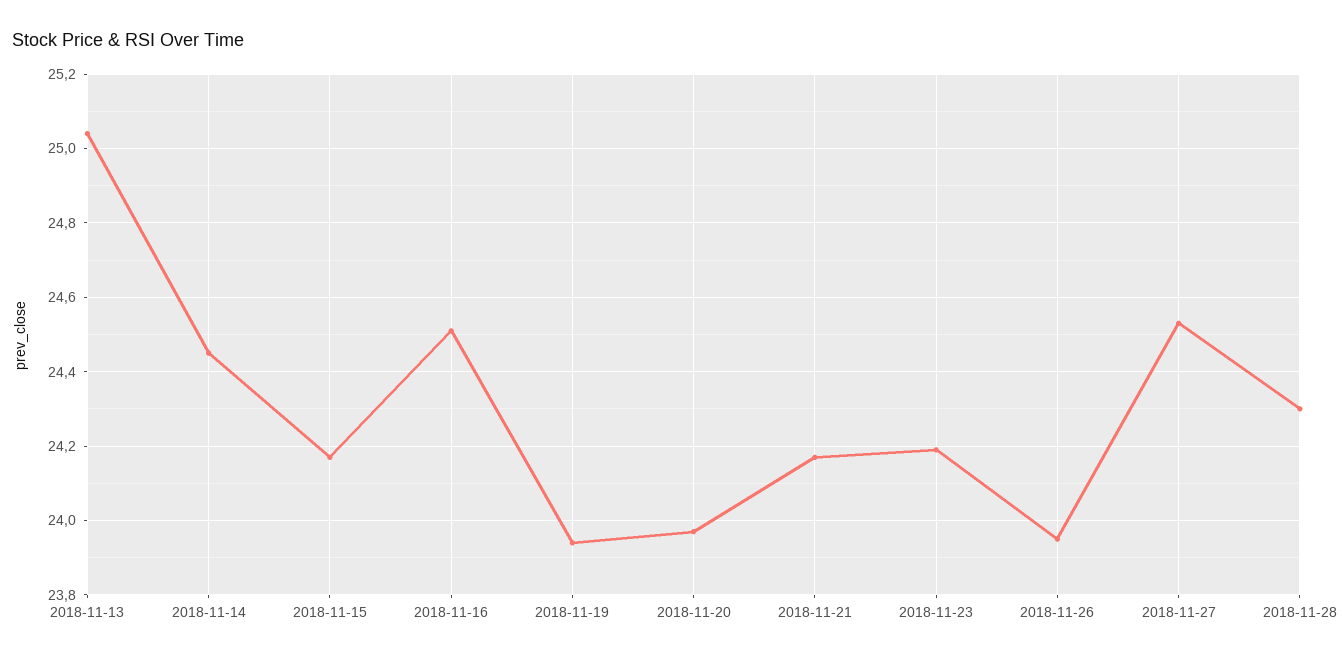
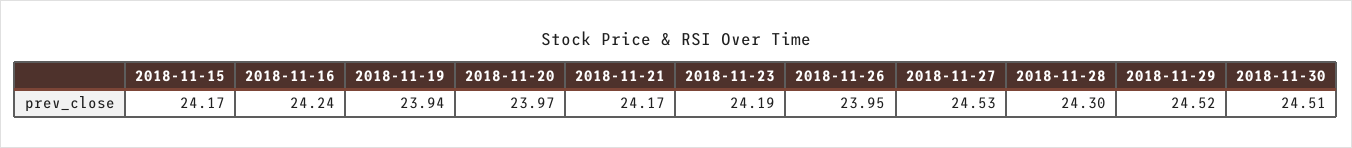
2018-11-13: 25.05 -> none
2018-11-14: 24.45 -> none
2018-11-16: 24.5 -> 24.24
2018-11-29: none -> 24.52
2018-11-30: none -> 24.51

